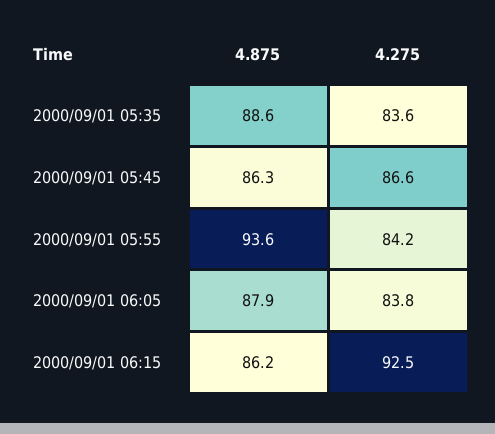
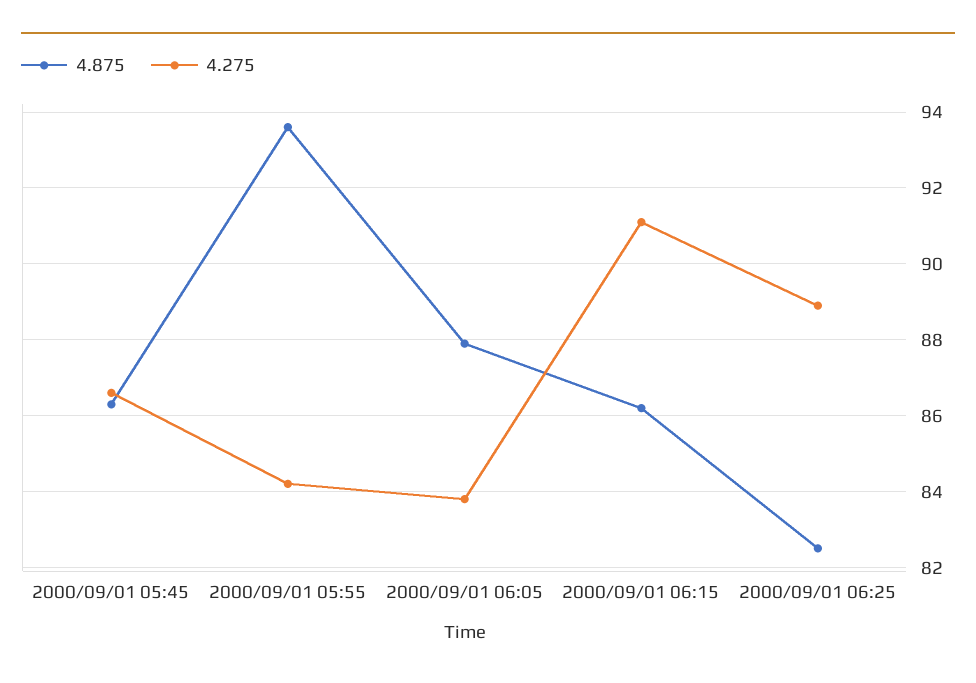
4.875, 2000/09/01 05:35: 88.6 -> none
4.275, 2000/09/01 05:35: 83.6 -> none
4.275, 2000/09/01 06:15: 92.5 -> 91
4.875, 2000/09/01 06:25: none -> 82.5
4.275, 2000/09/01 06:25: none -> 89

